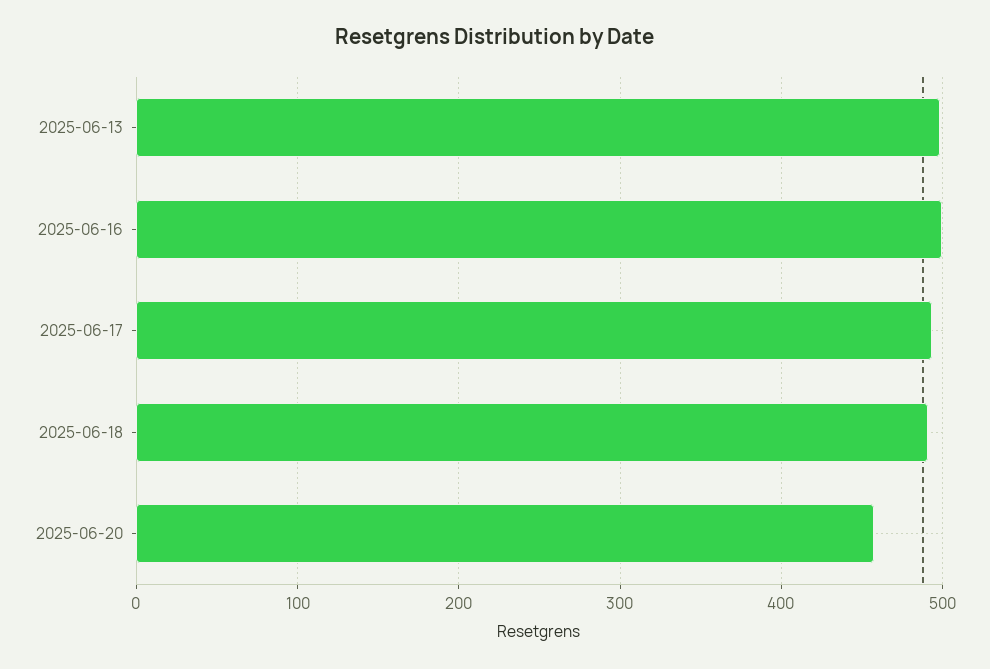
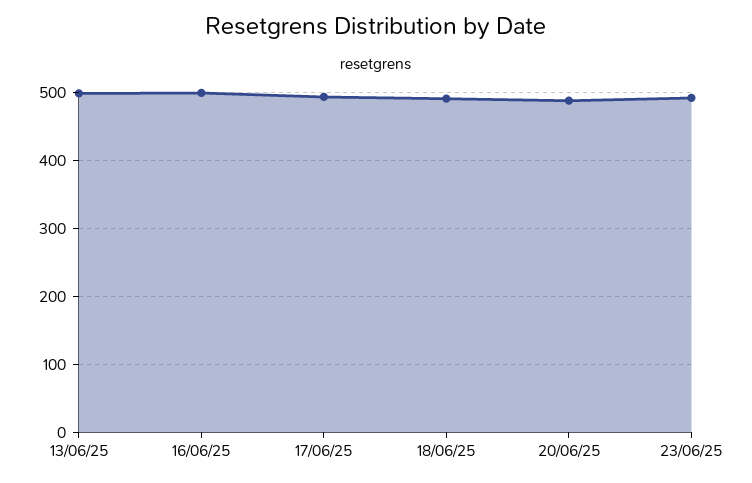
2025-06-20: 460 -> 490
23/06/25: none -> 490

